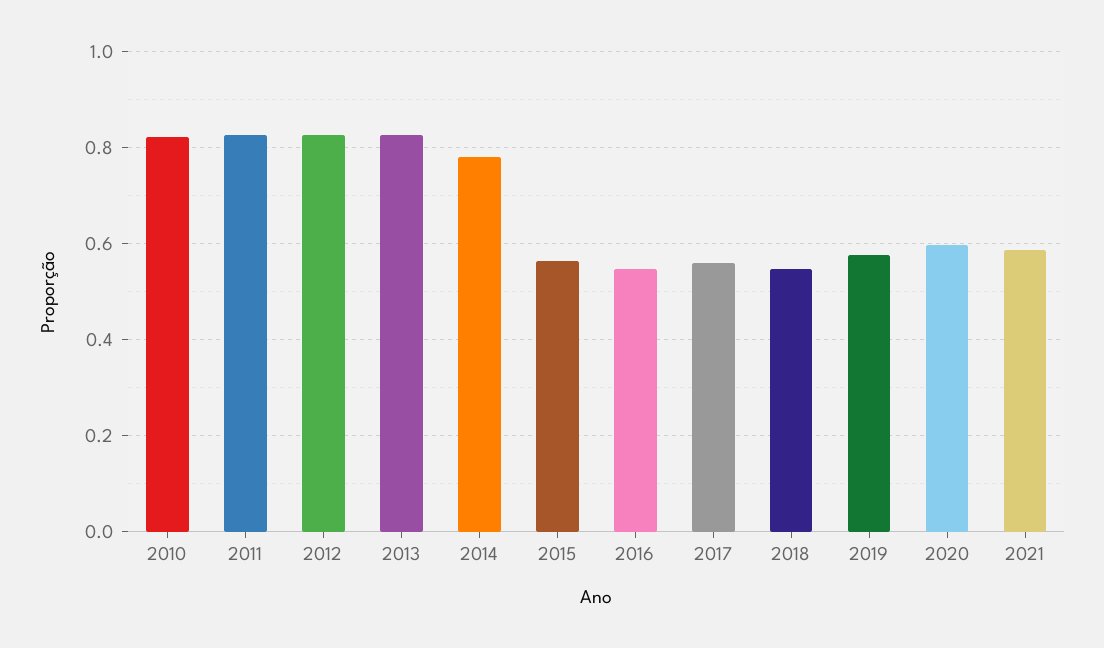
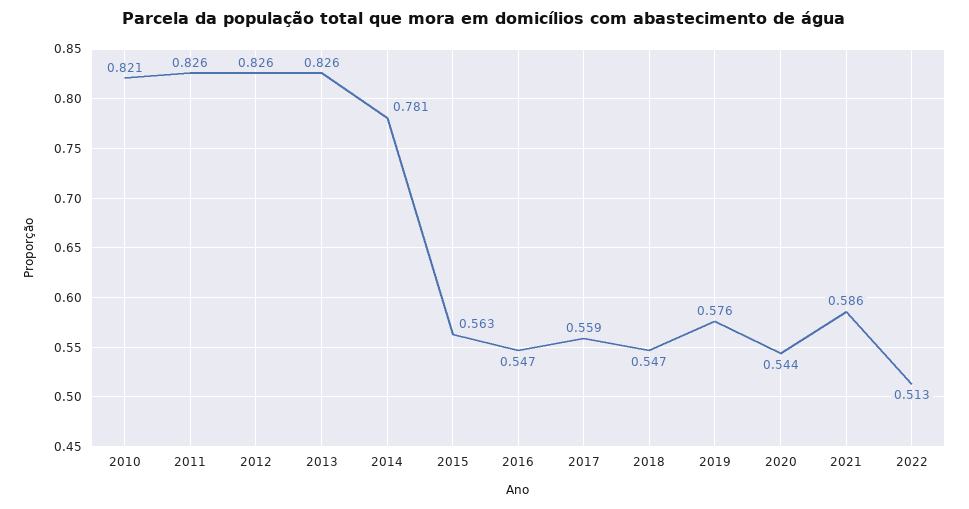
2020: 0.6 -> 0.544
2022: none -> 0.513

